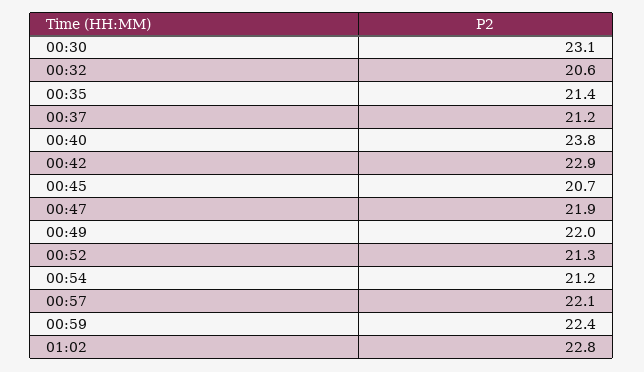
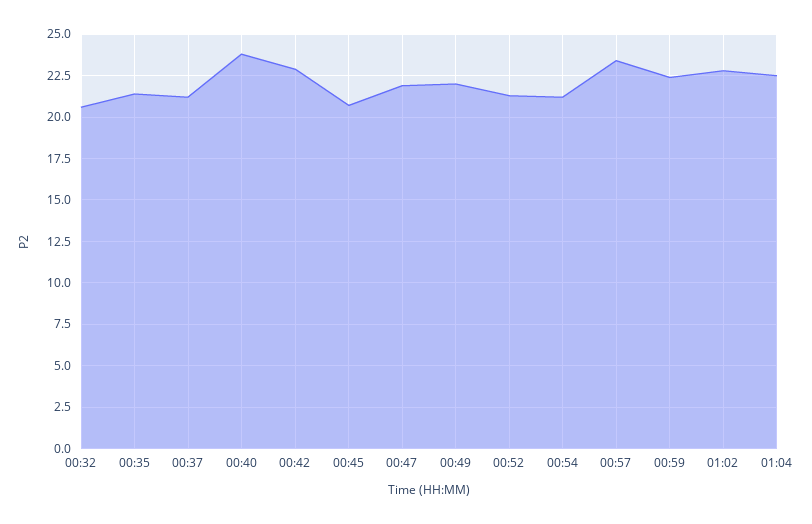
00:30: 23.1 -> none
00:57: 22.1 -> 23.5
01:04: none -> 22.5

